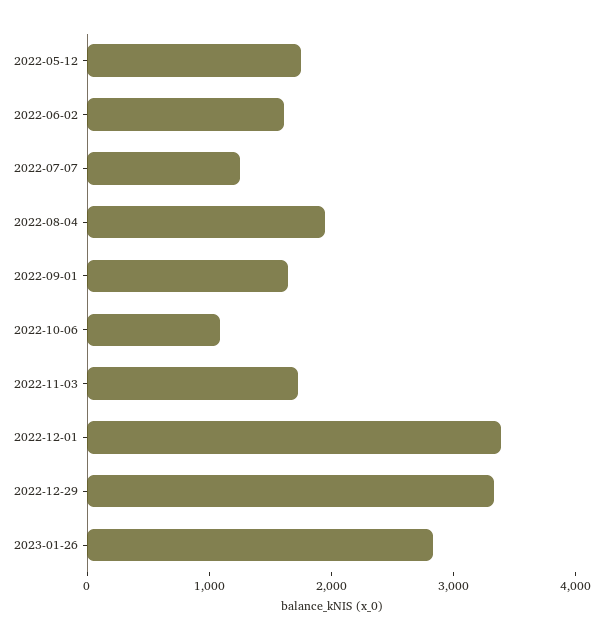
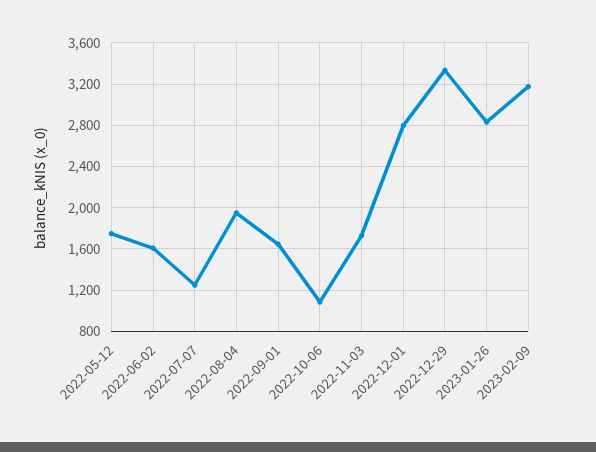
2022-12-01: 3400 -> 2800
2023-02-09: none -> 3200

